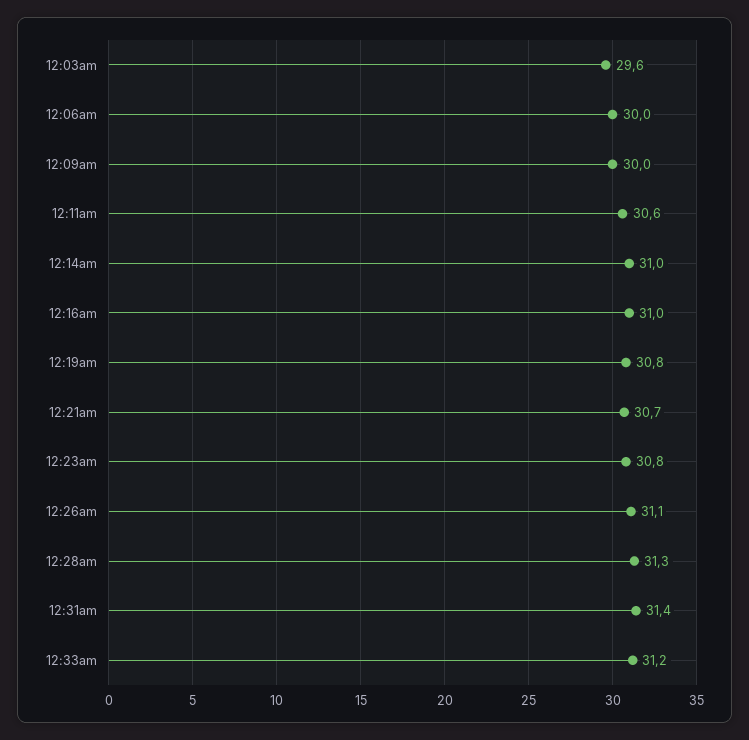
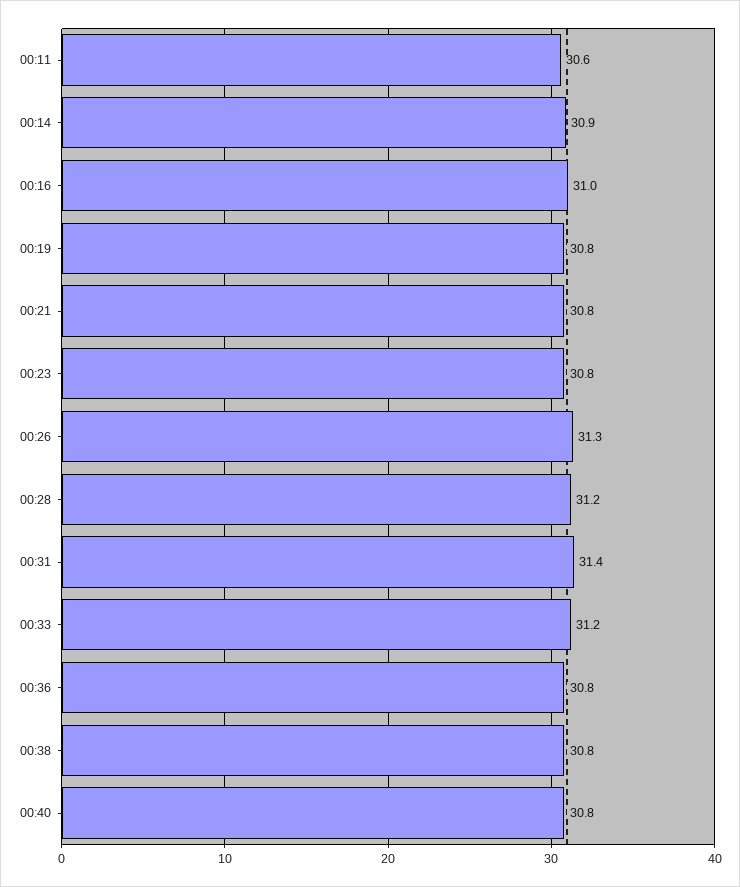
12:03am: 29.6 -> none
12:06am: 30 -> none
12:09am: 30 -> none
12:14am: 31 -> 30.9
12:21am: 30.7 -> 30.8
12:26am: 31.1 -> 31.3
12:28am: 31.3 -> 31.2
00:36: none -> 30.8
00:38: none -> 30.8
00:40: none -> 30.8

